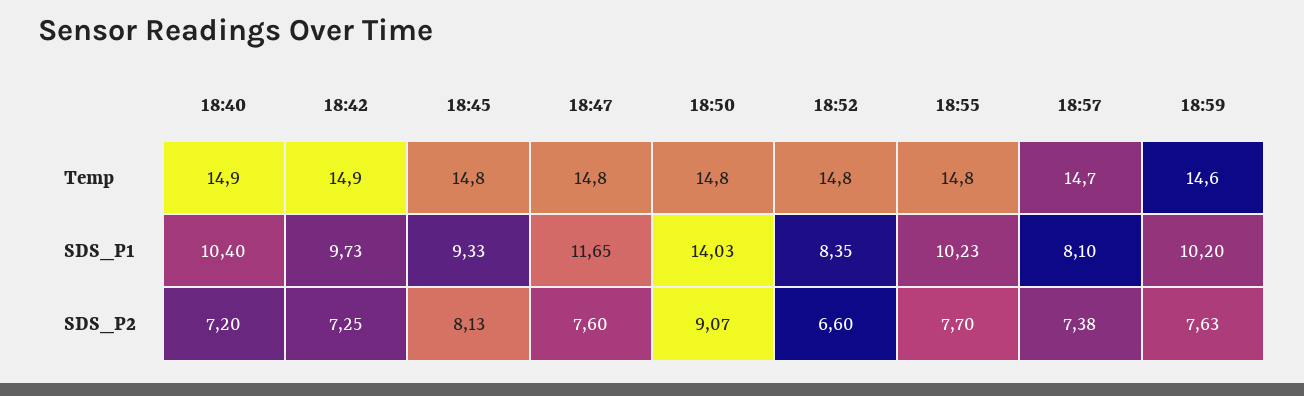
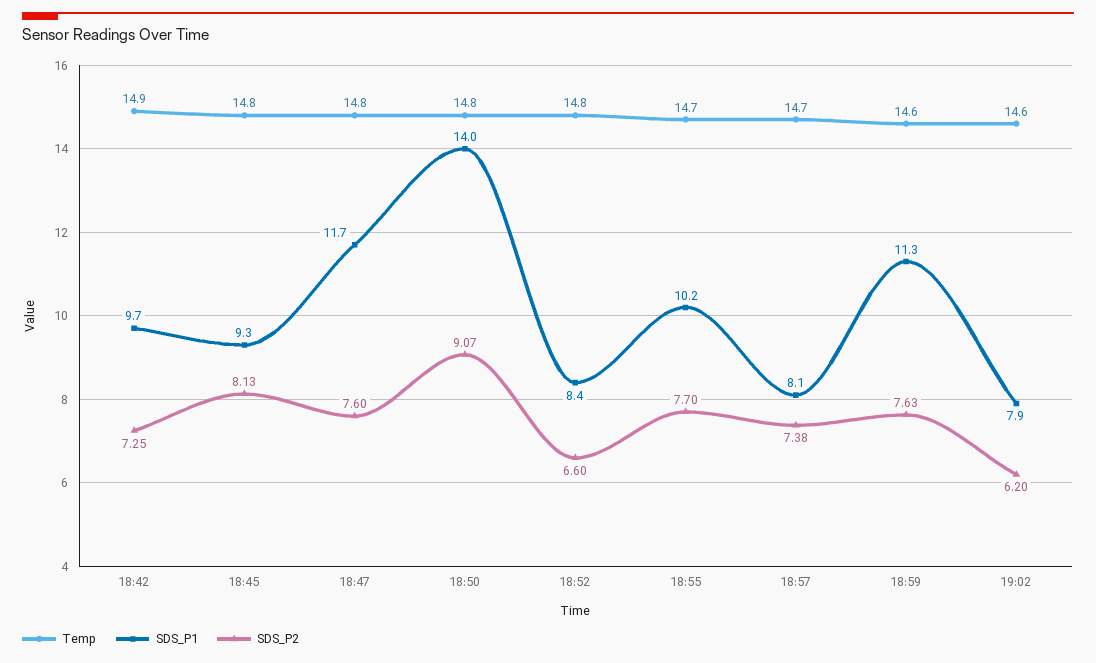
Temp, 18:40: 14.9 -> none
Temp, 18:55: 14.8 -> 14.7
SDS_P1, 18:40: 10.4 -> none
SDS_P1, 18:59: 10.2 -> 11.3
SDS_P2, 18:40: 7.2 -> none
Temp, 19:02: none -> 14.6
SDS_P1, 19:02: none -> 7.9
SDS_P2, 19:02: none -> 6.2

